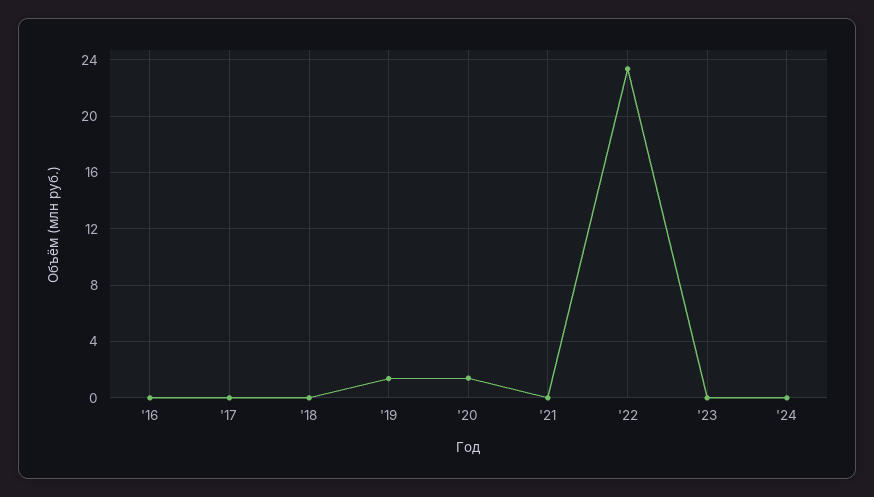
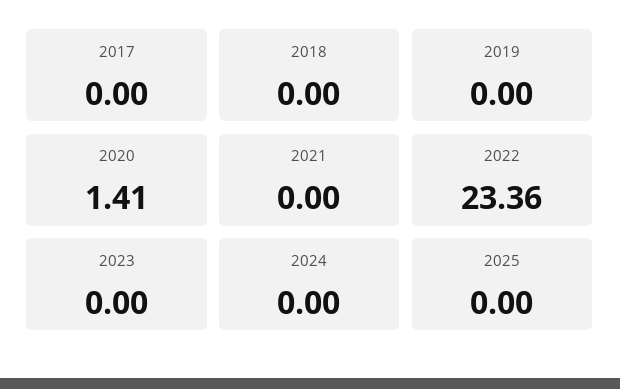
'16: 0 -> none
'19: 1.5 -> 0
2025: none -> 0

